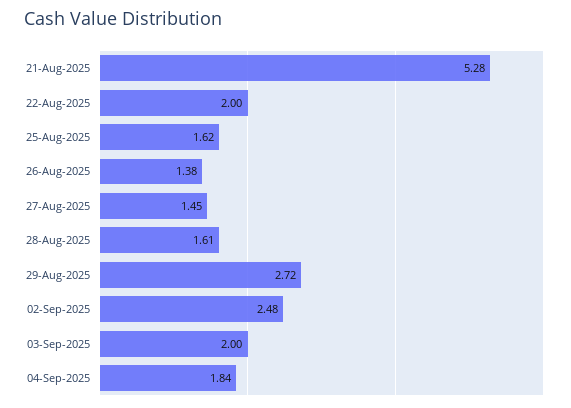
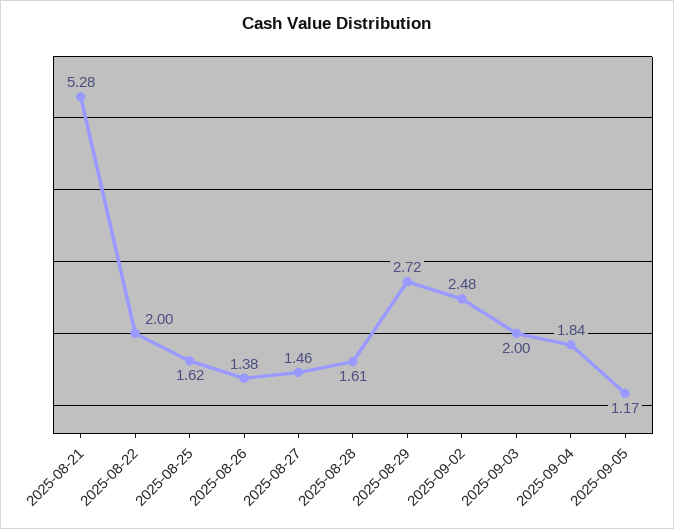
27-Aug-2025: 1.45 -> 1.46
2025-09-05: none -> 1.17

